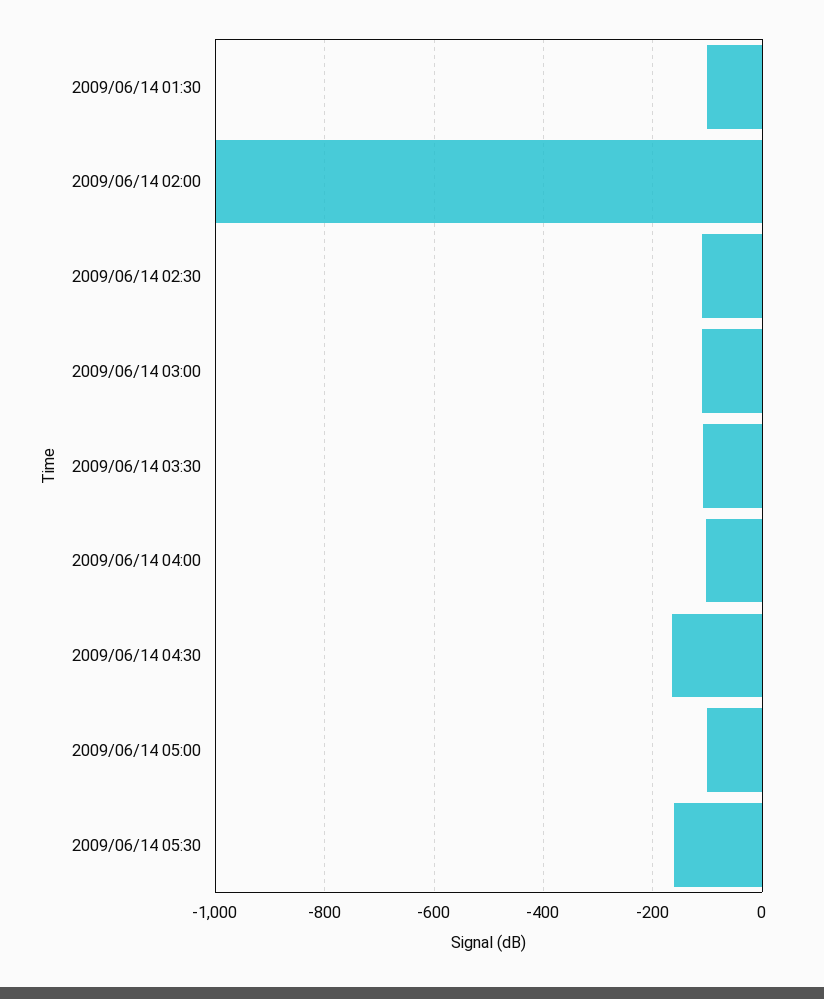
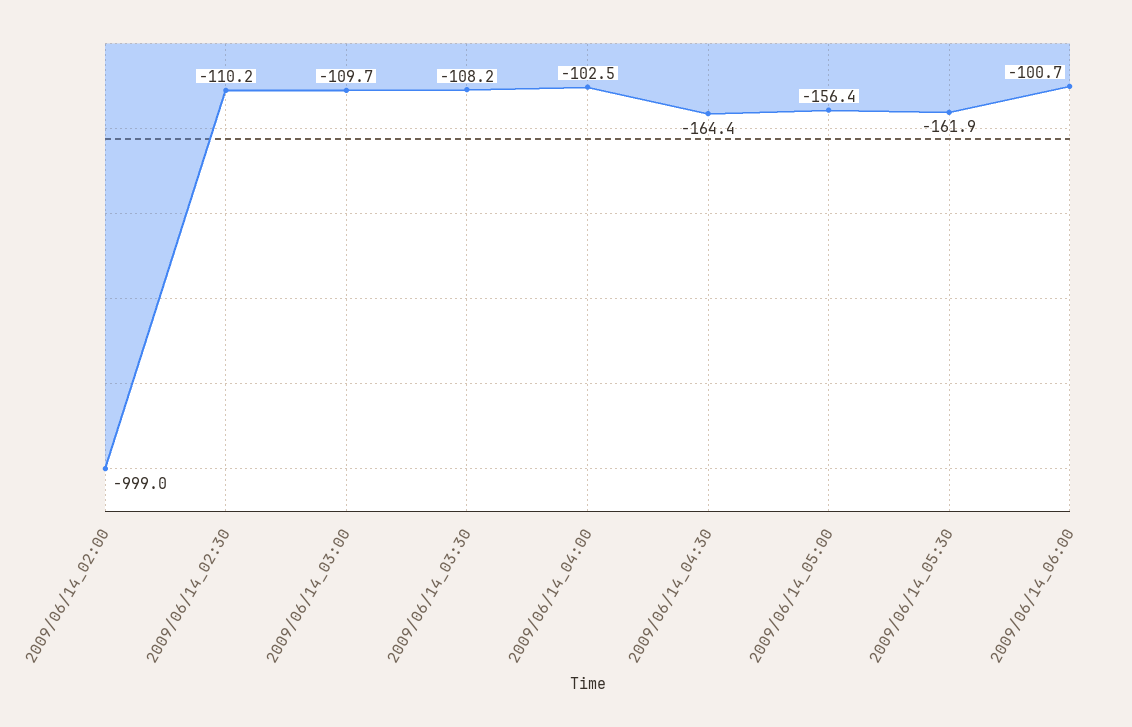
2009/06/14 01:30: -100 -> none
2009/06/14 05:00: -100 -> -156.4
2009/06/14_06:00: none -> -100.7

